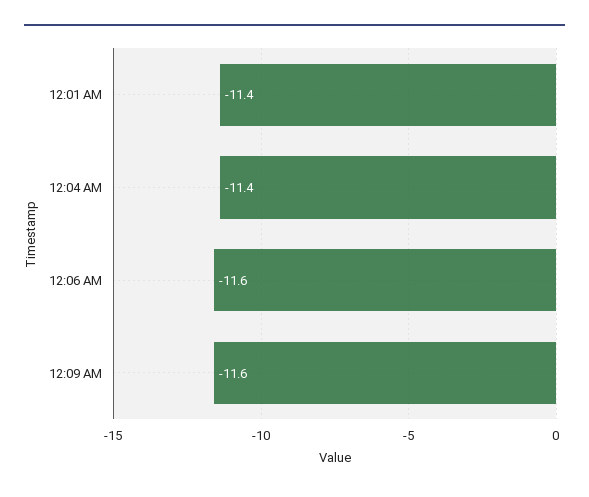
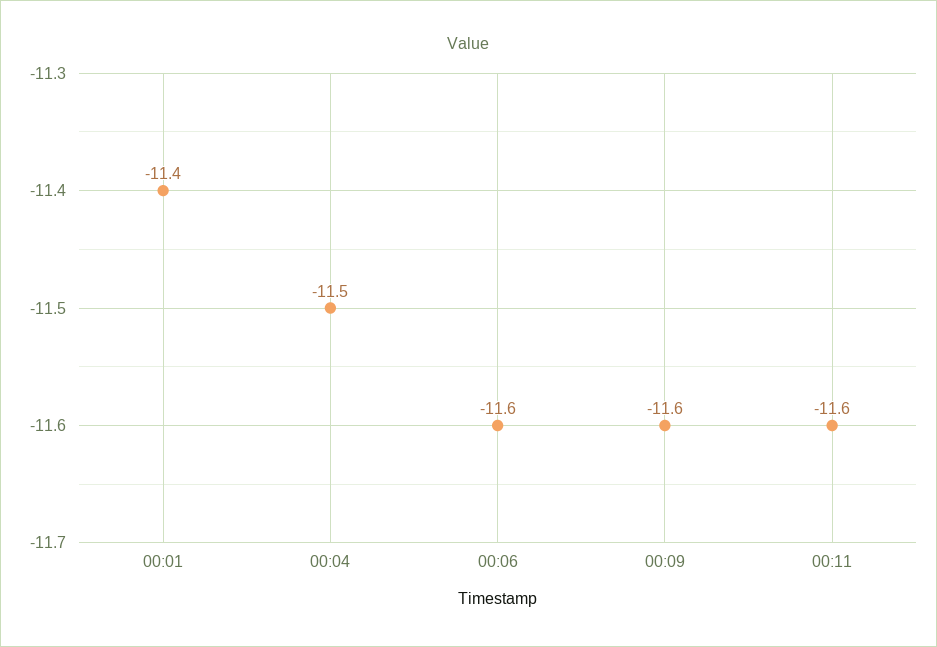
12:04 AM: -11.4 -> -11.5
00:11: none -> -11.6

